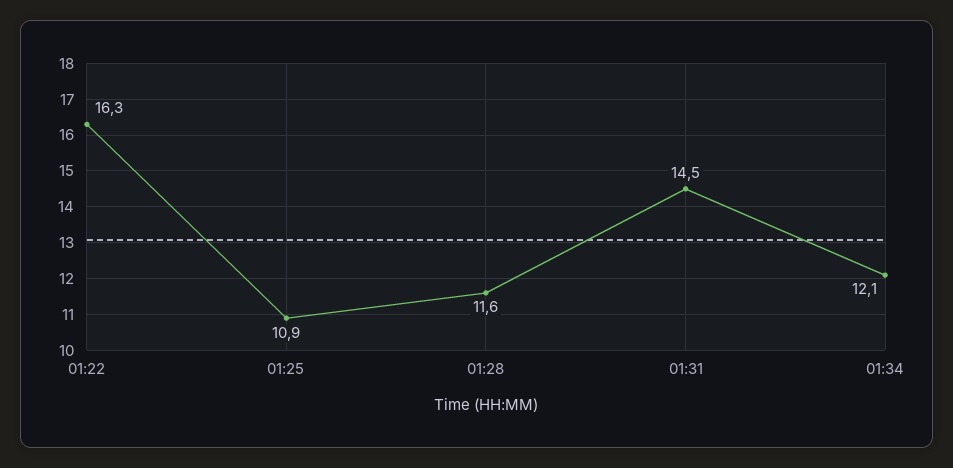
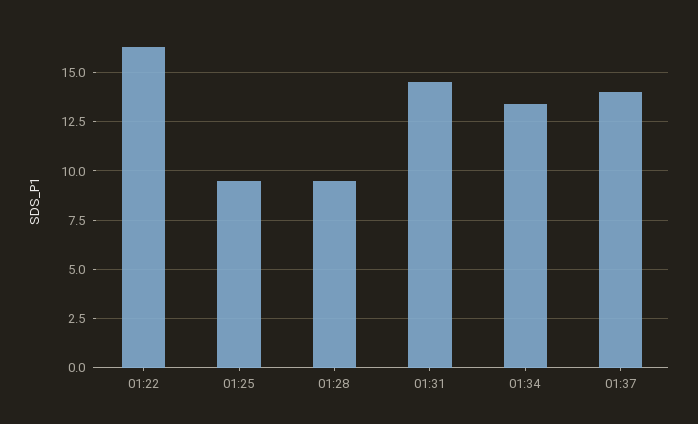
01:25: 10.9 -> 9.5
01:28: 11.6 -> 9.5
01:34: 12.1 -> 13.5
01:37: none -> 14

